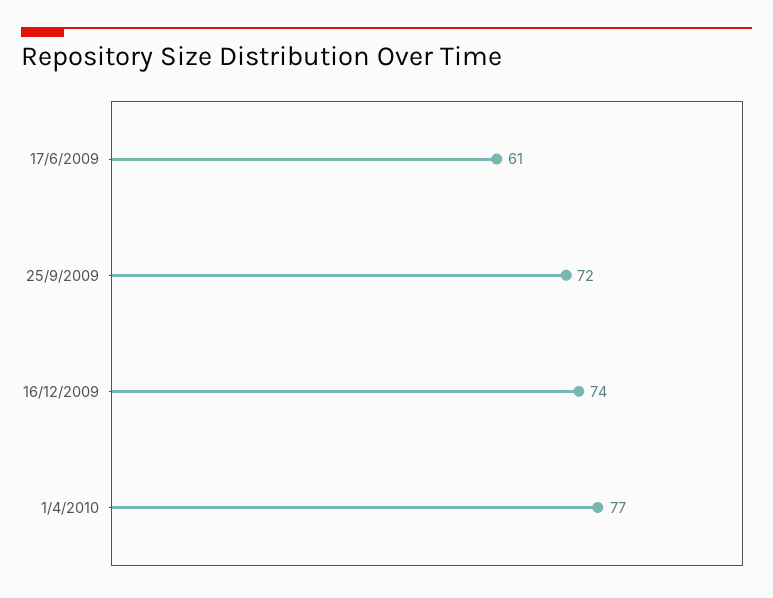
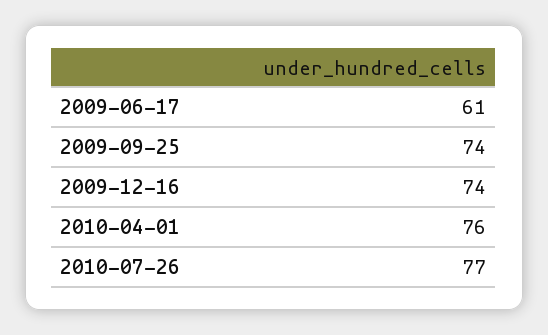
25/9/2009: 72 -> 74
1/4/2010: 77 -> 76
2010-07-26: none -> 77

